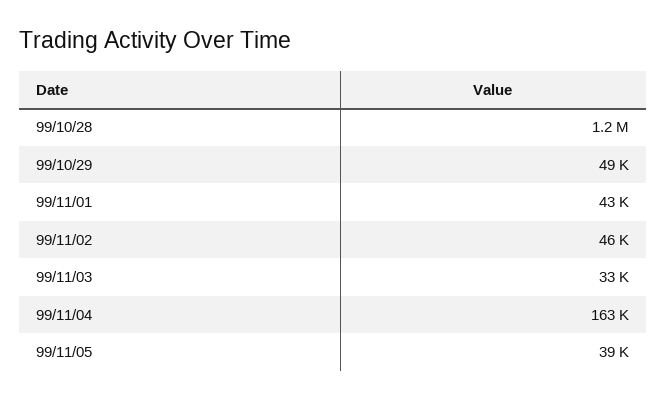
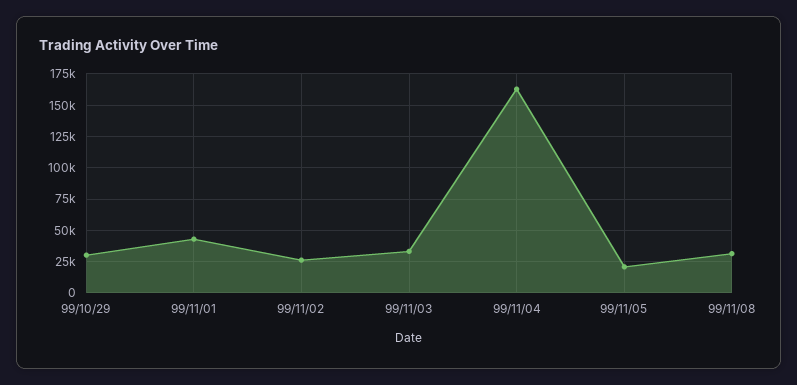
99/10/28: 1200000 -> none
99/10/29: 49000 -> 30000
99/11/02: 46000 -> 25000
99/11/05: 39000 -> 20000
99/11/08: none -> 30000

